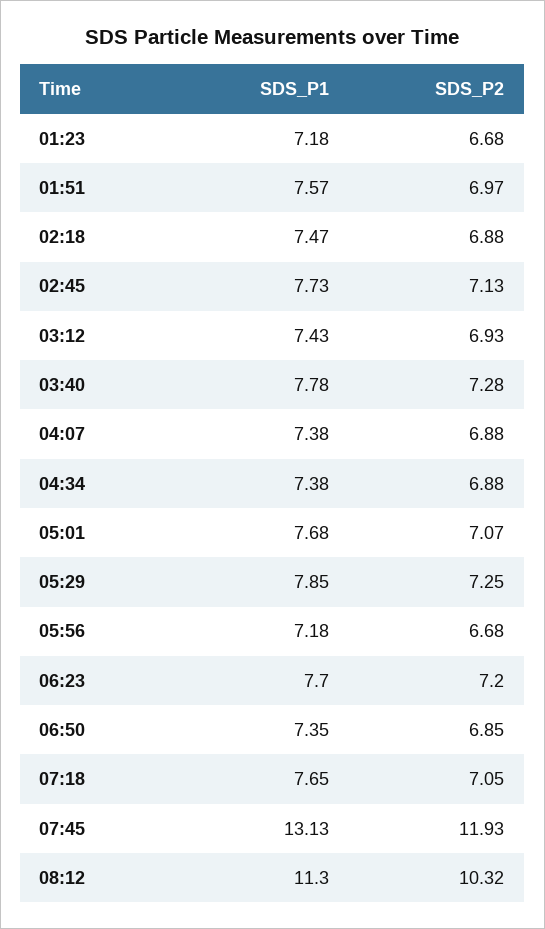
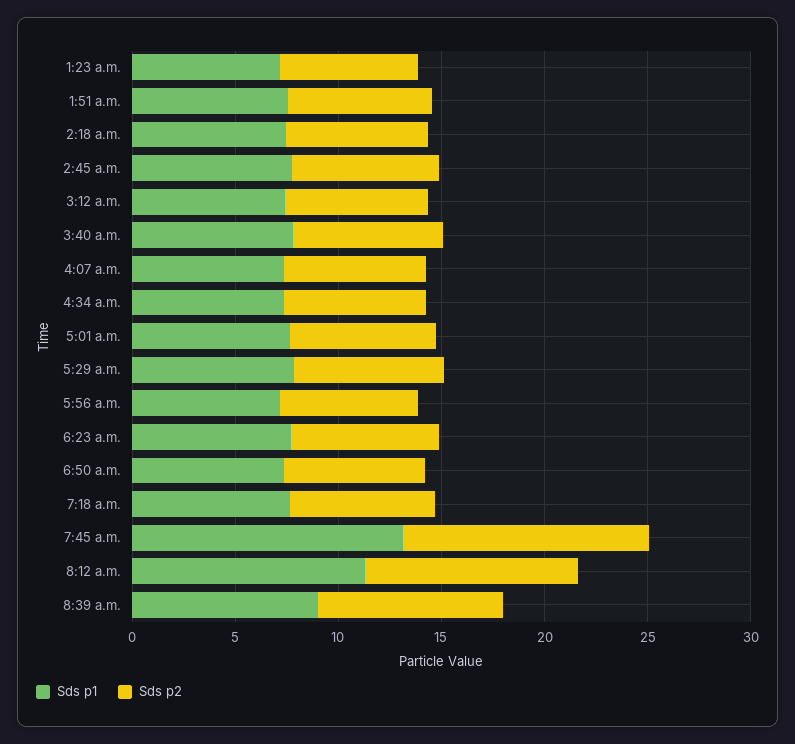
SDS_P1, 8:39 a.m.: none -> 9
SDS_P2, 8:39 a.m.: none -> 9

